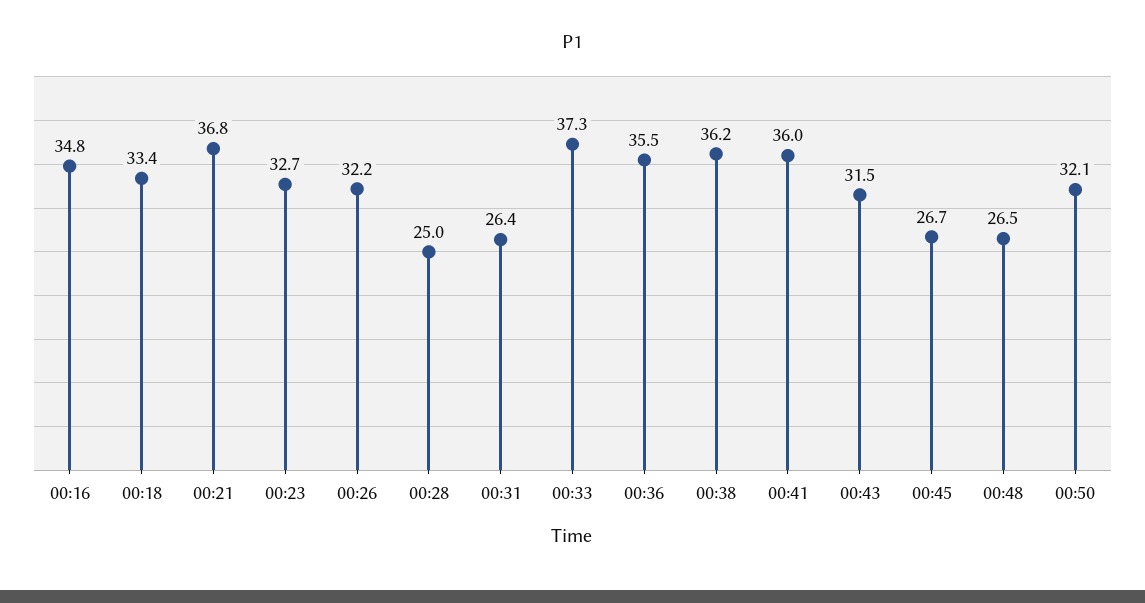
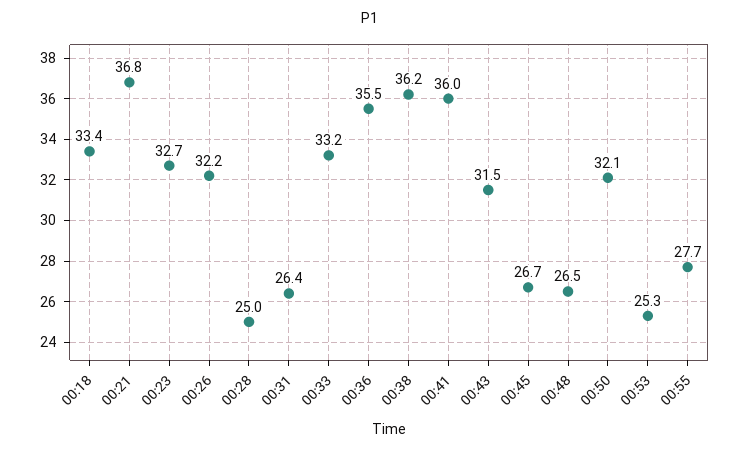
00:16: 34.8 -> none
00:33: 37.3 -> 33.2
00:53: none -> 25.3
00:55: none -> 27.7

